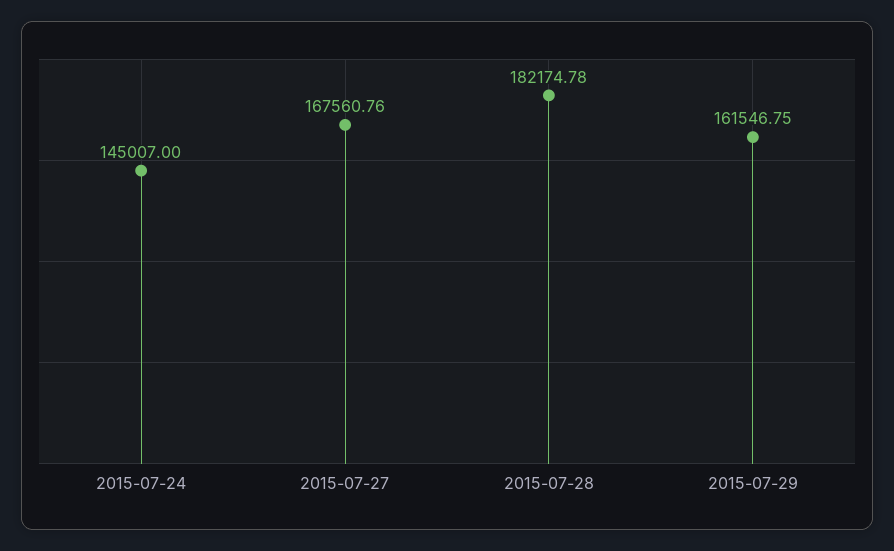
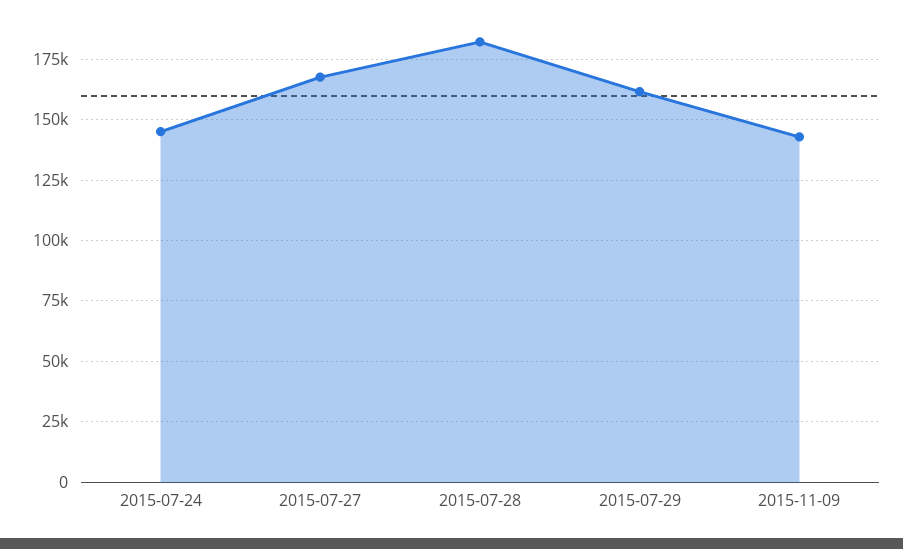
2015-11-09: none -> 142500

